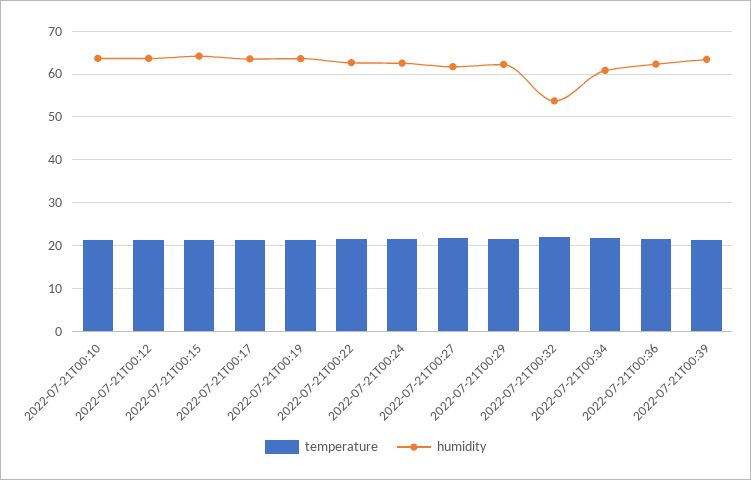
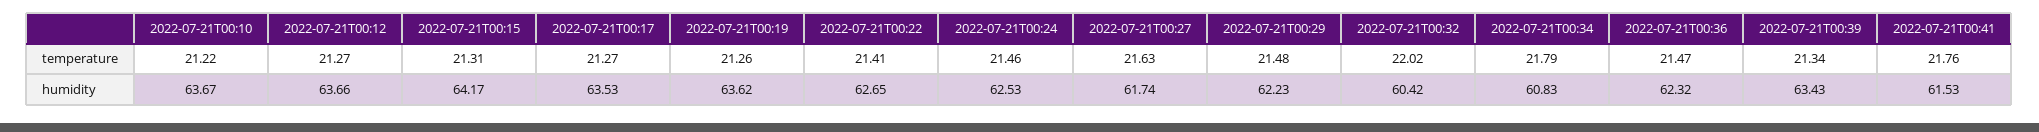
humidity, 2022-07-21T00:32: 54 -> 60.42
temperature, 2022-07-21T00:41: none -> 21.76
humidity, 2022-07-21T00:41: none -> 61.53

